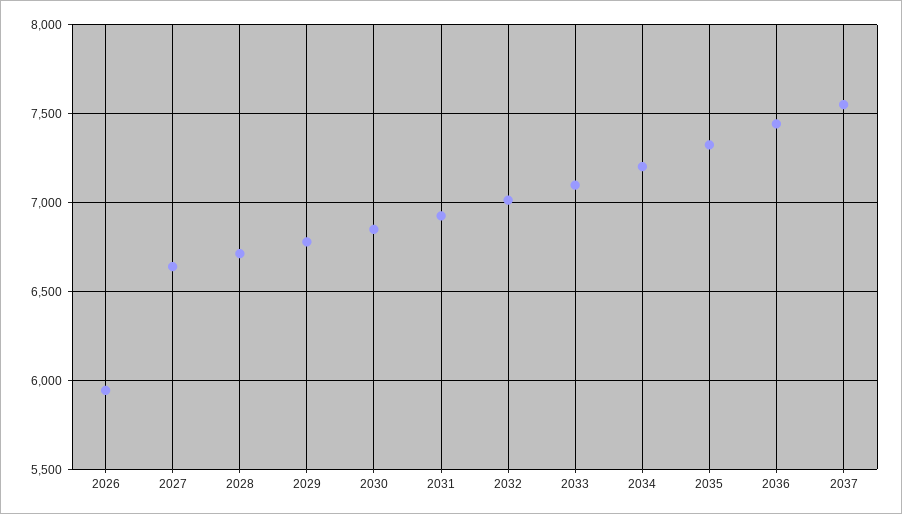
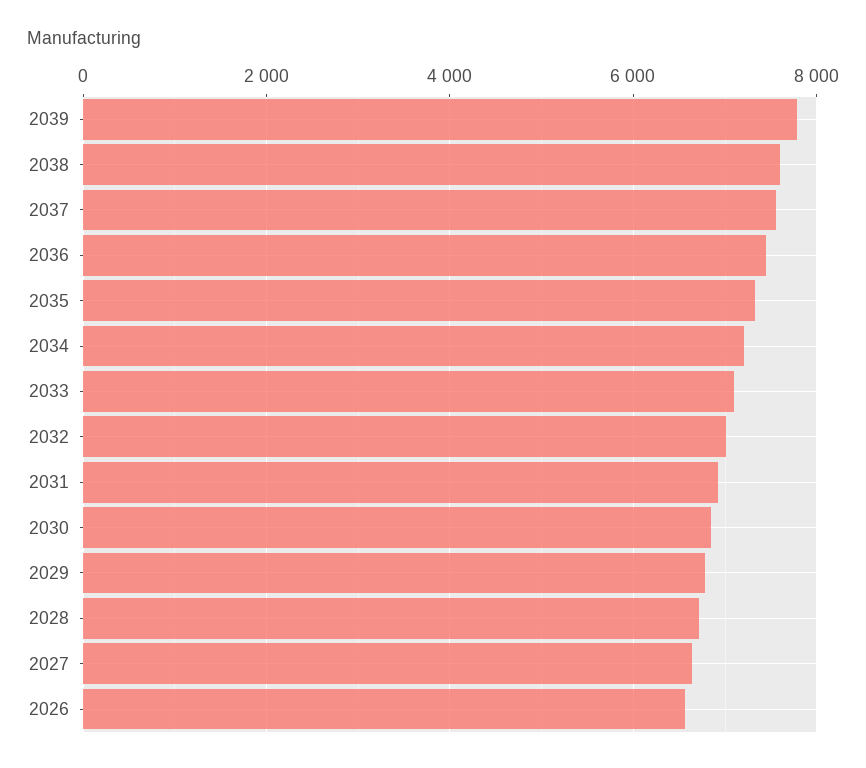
2026: 5950 -> 6600
2039: none -> 7800
2038: none -> 7600

